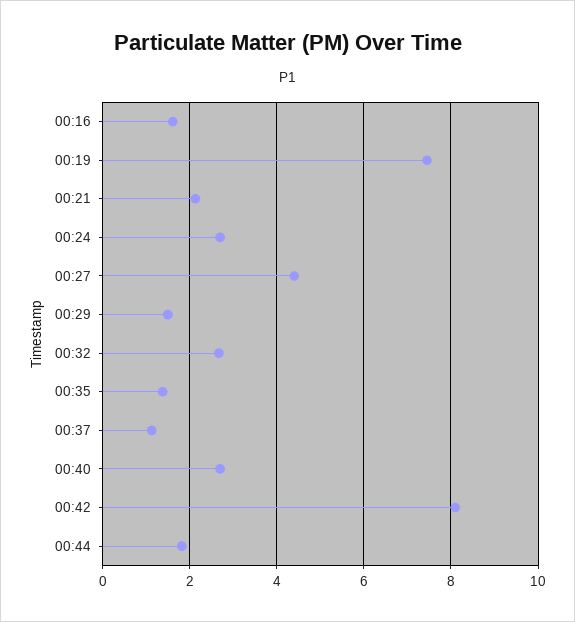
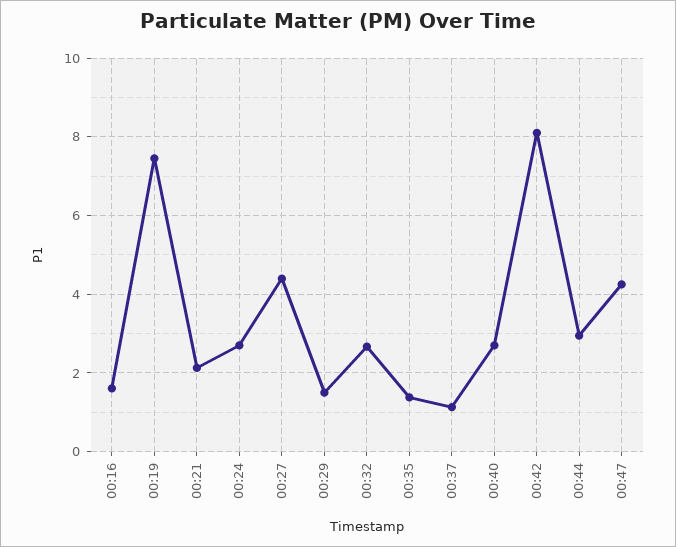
00:44: 1.8 -> 3
00:47: none -> 4.2

